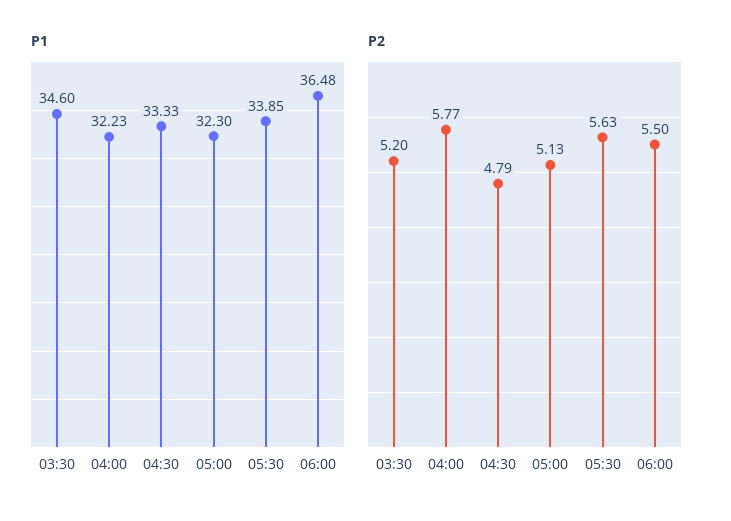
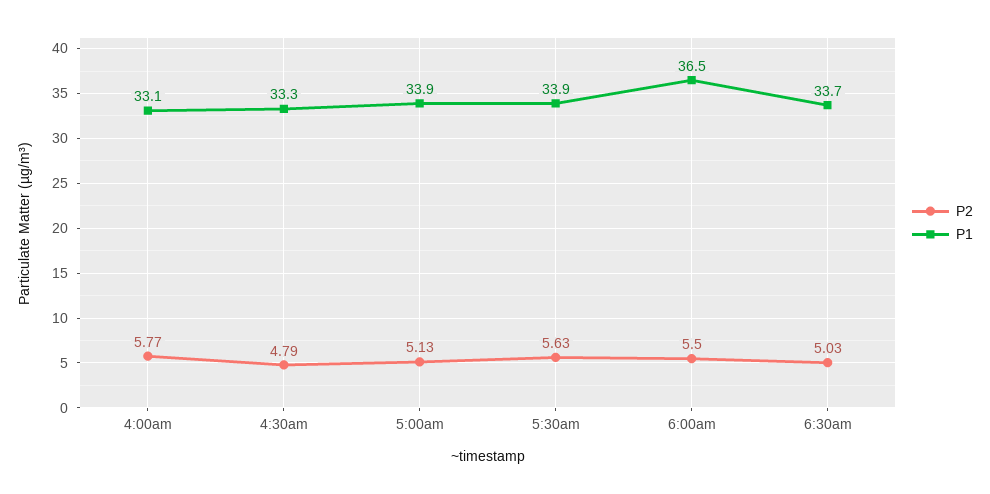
P1, 03:30: 34.6 -> none
P1, 04:00: 32.23 -> 33.1
P1, 05:00: 32.3 -> 33.9
P2, 03:30: 5.2 -> none
P2, 6:30am: none -> 5.03
P1, 6:30am: none -> 33.7

